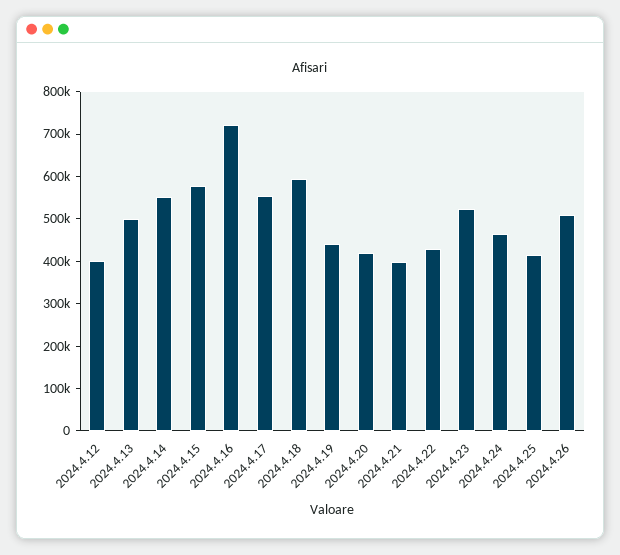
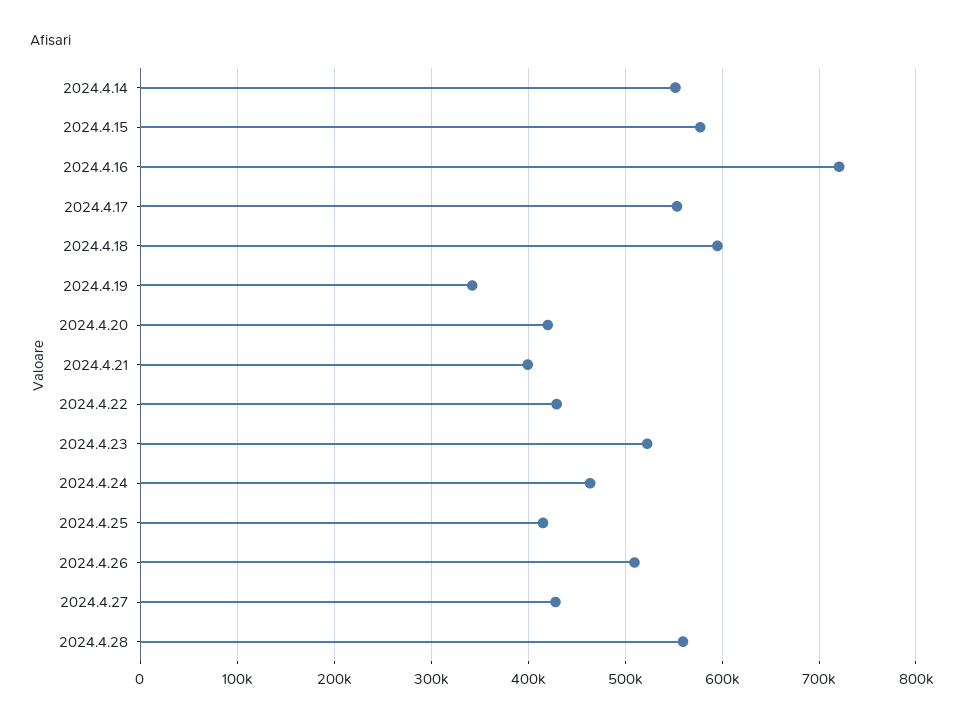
2024.4.12: 400000 -> none
2024.4.13: 500000 -> none
2024.4.19: 440000 -> 340000
2024.4.27: none -> 430000
2024.4.28: none -> 560000

